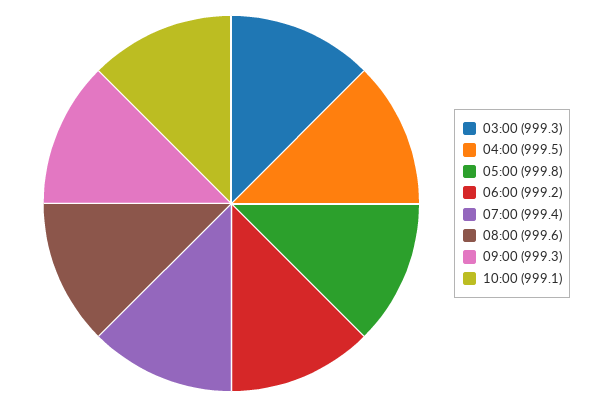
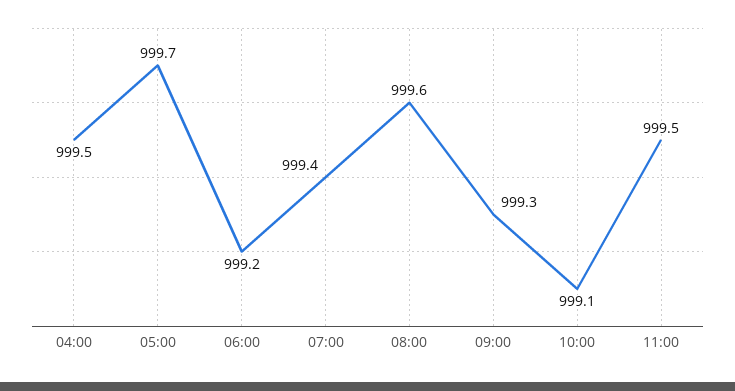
03:00: 999.3 -> none
05:00: 999.8 -> 999.7
11:00: none -> 999.5

